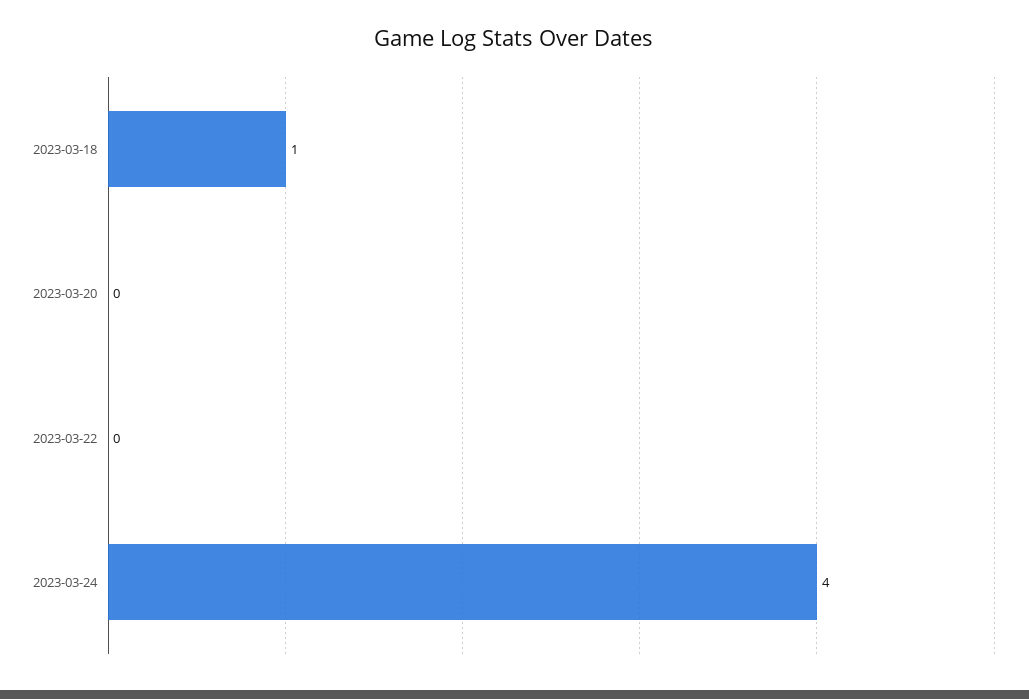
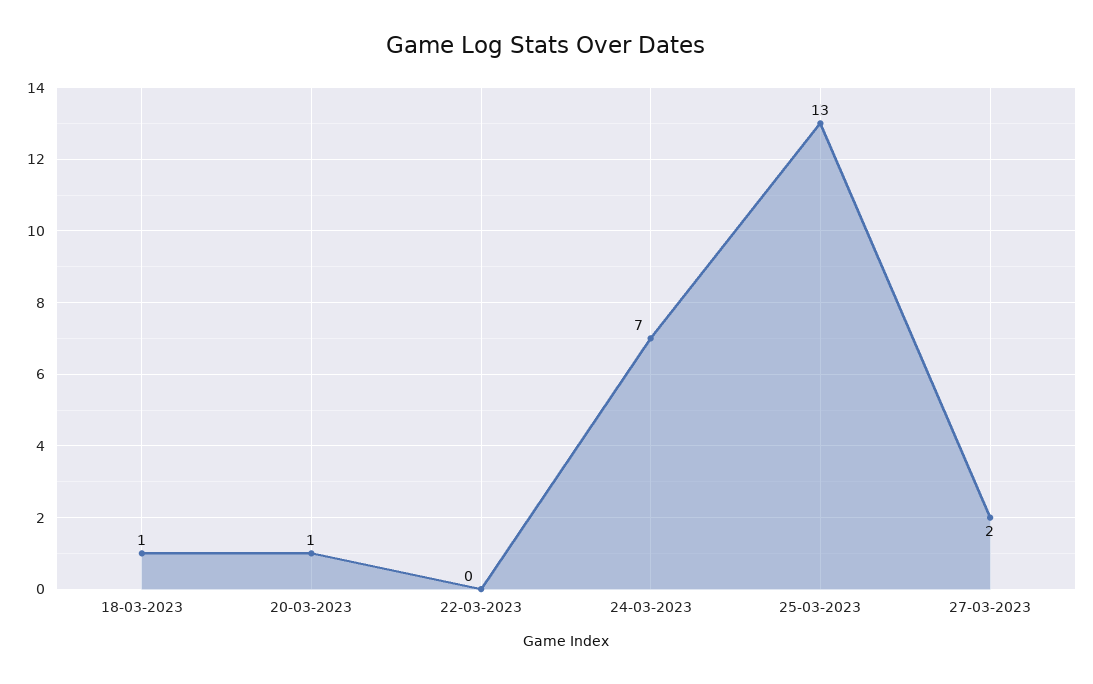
2023-03-20: 0 -> 1
2023-03-24: 4 -> 7
25-03-2023: none -> 13
27-03-2023: none -> 2

